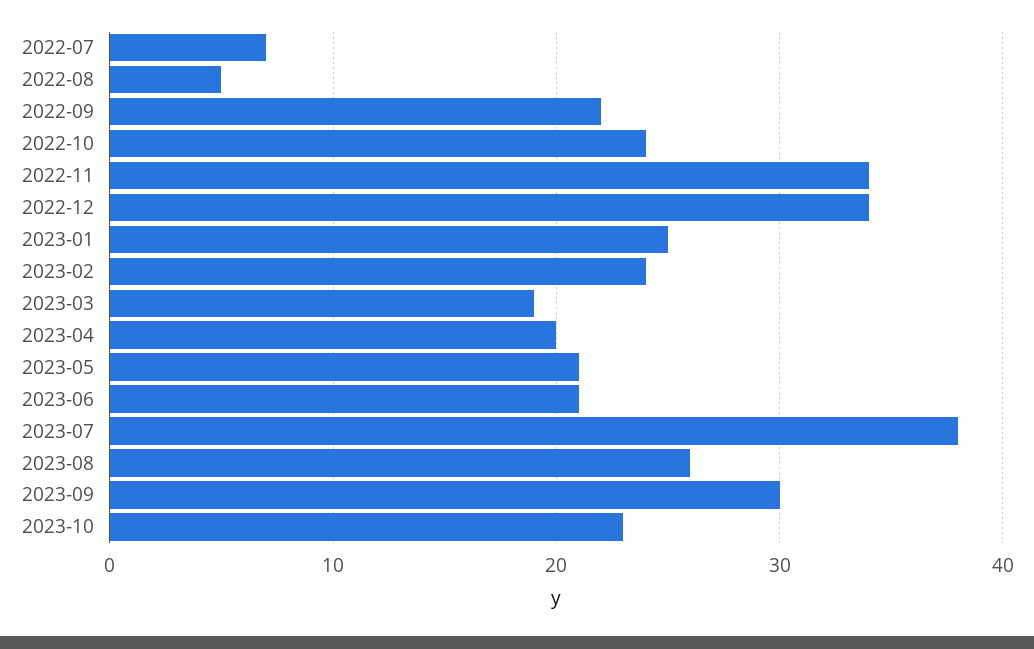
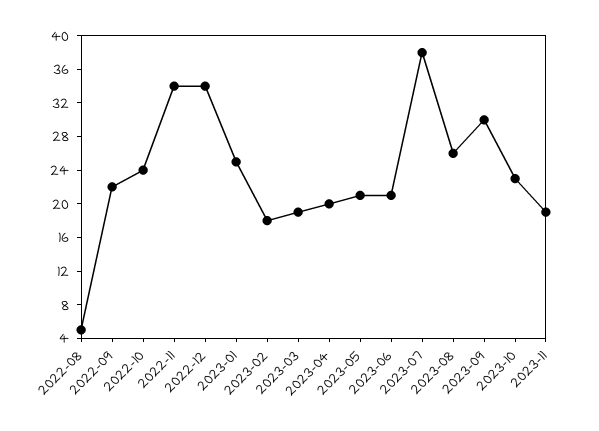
2022-07: 7 -> none
2023-02: 24 -> 18
2023-11: none -> 19

